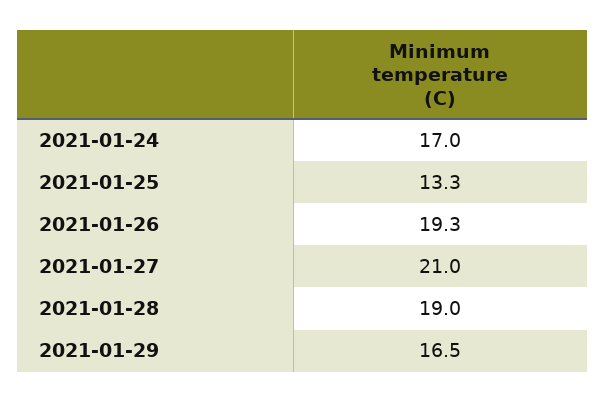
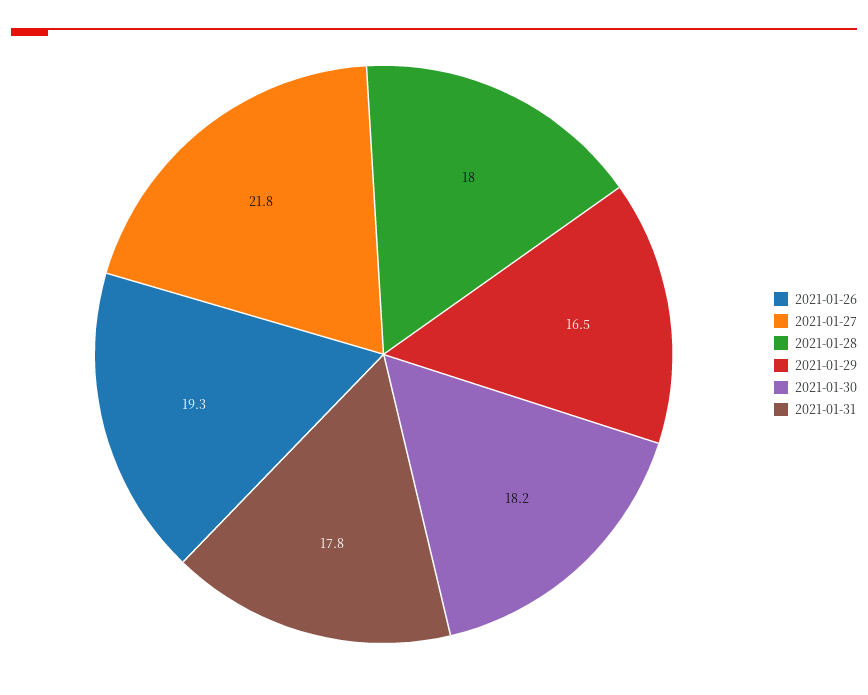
2021-01-24: 17 -> none
2021-01-25: 13.3 -> none
2021-01-27: 21 -> 21.8
2021-01-28: 19 -> 18
2021-01-30: none -> 18.2
2021-01-31: none -> 17.8

